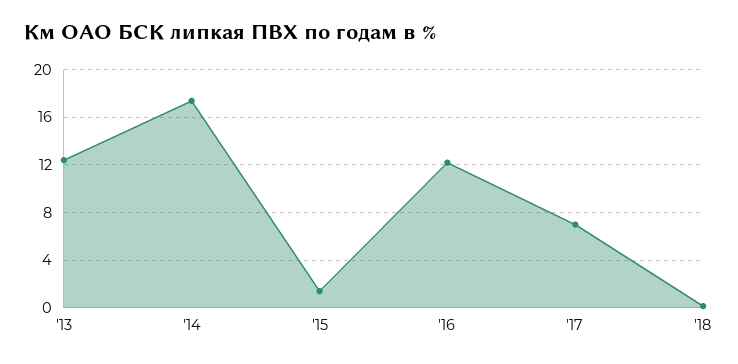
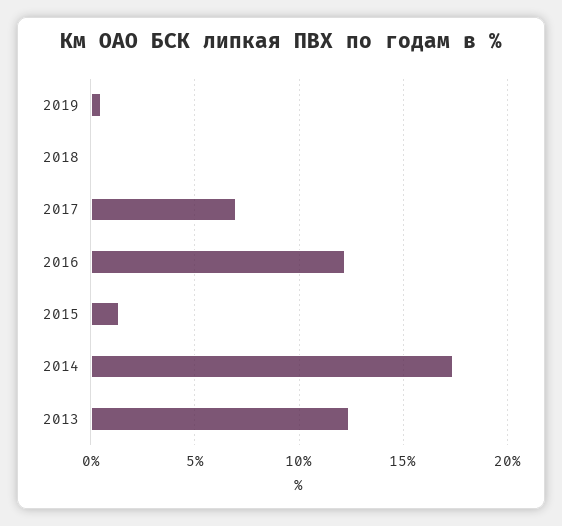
2019: none -> 0.5

